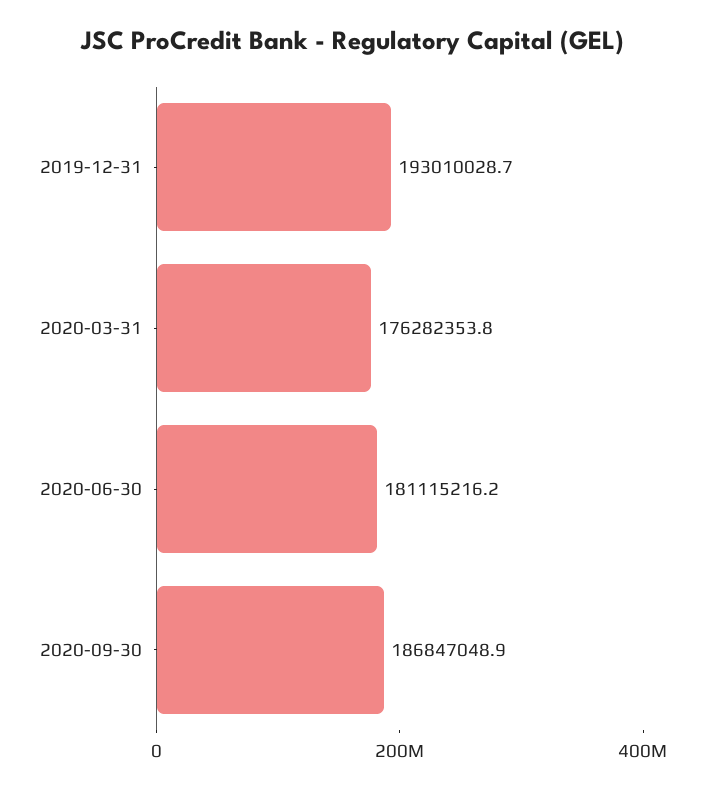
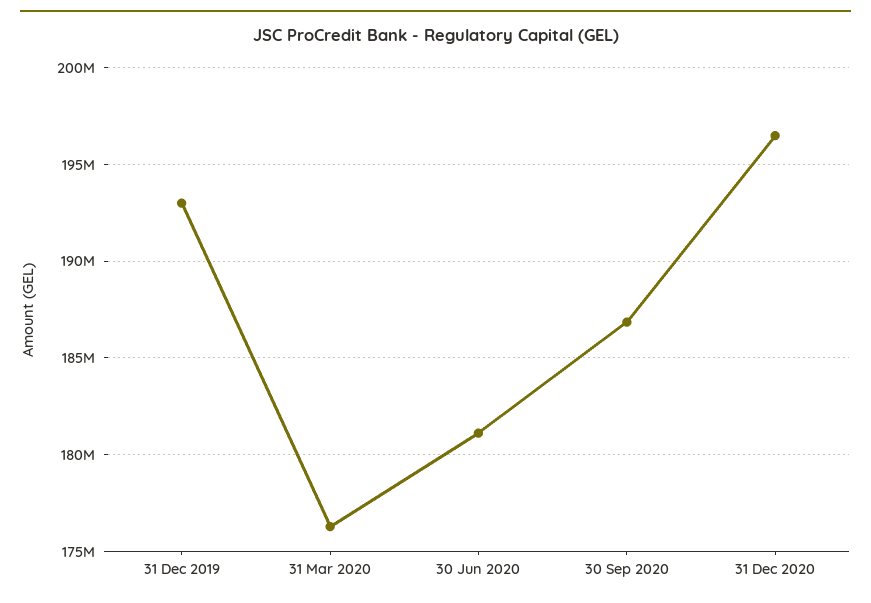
31 Dec 2020: none -> 196500000

